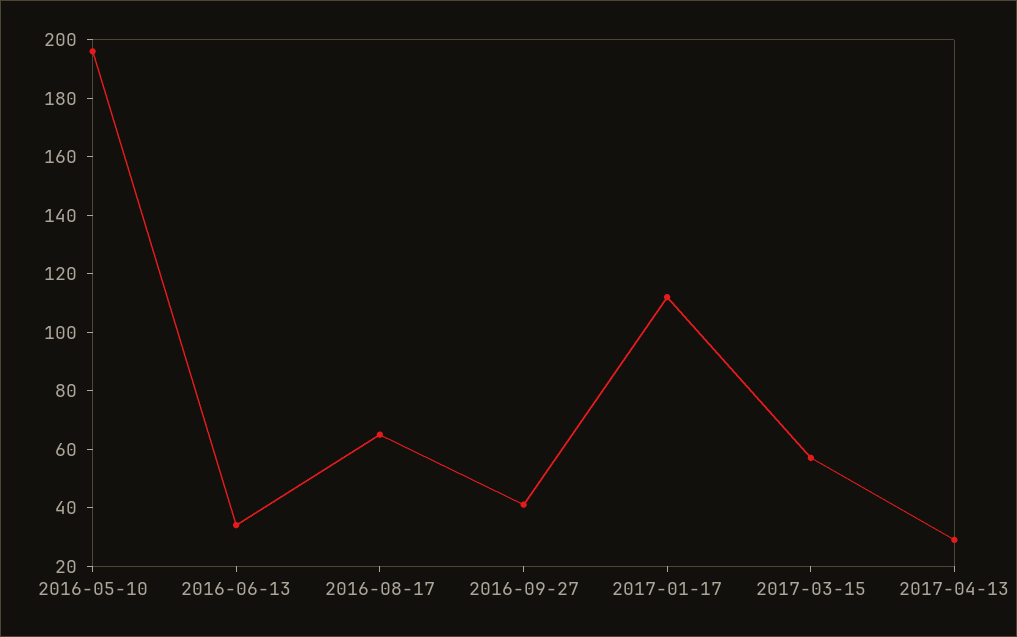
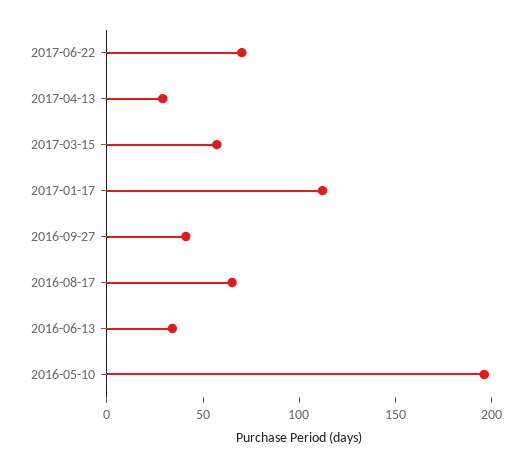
2017-06-22: none -> 70

